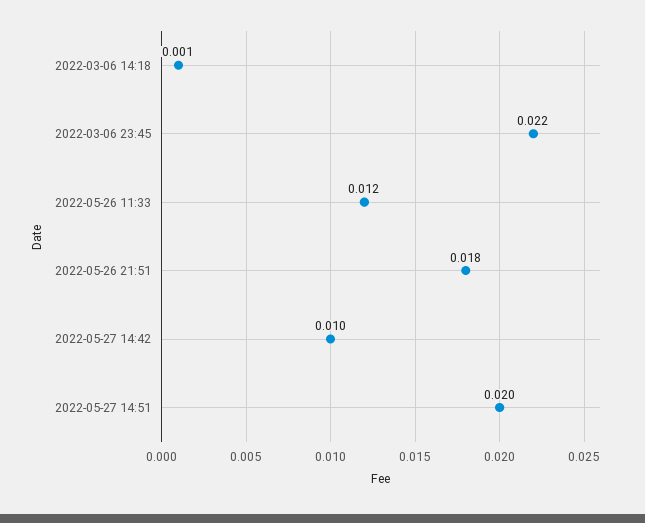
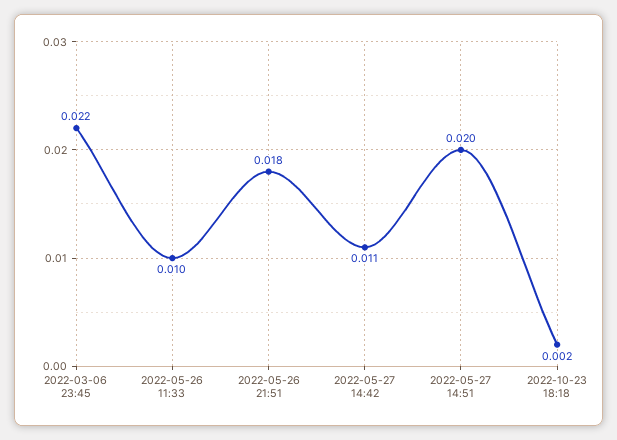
2022-03-06 14:18: 0.001 -> none
2022-05-26 11:33: 0.012 -> 0.01
2022-05-27 14:42: 0.01 -> 0.011
2022-10-23 18:18: none -> 0.002

